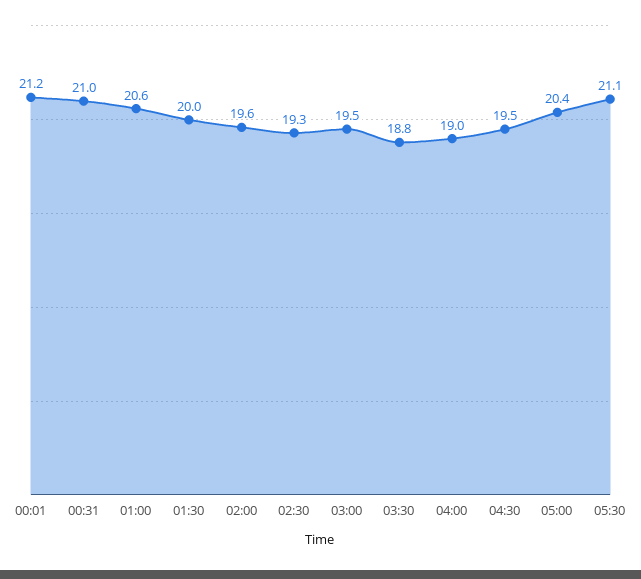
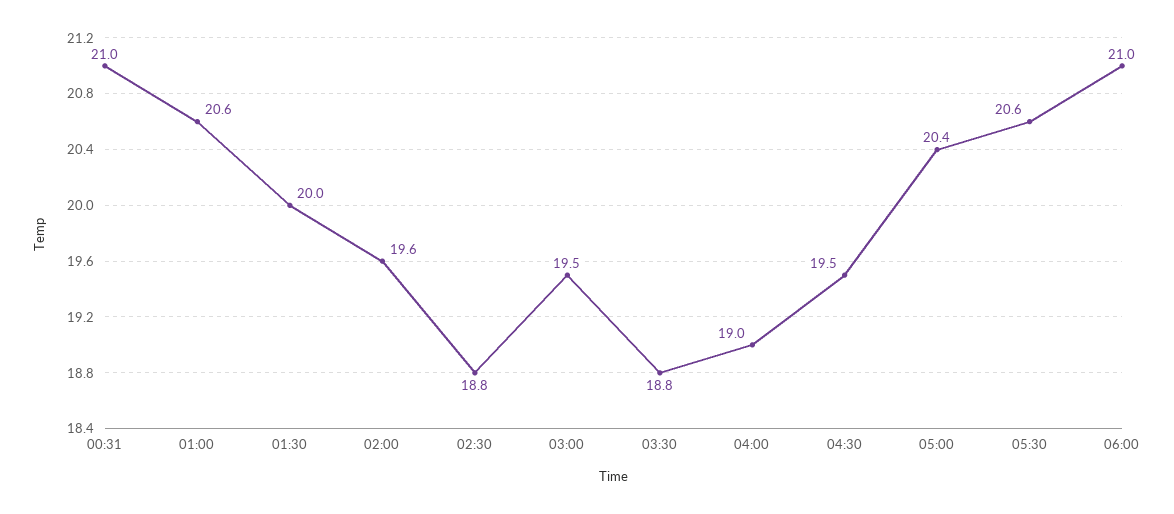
00:01: 21.2 -> none
02:30: 19.3 -> 18.8
05:30: 21.1 -> 20.6
06:00: none -> 21

